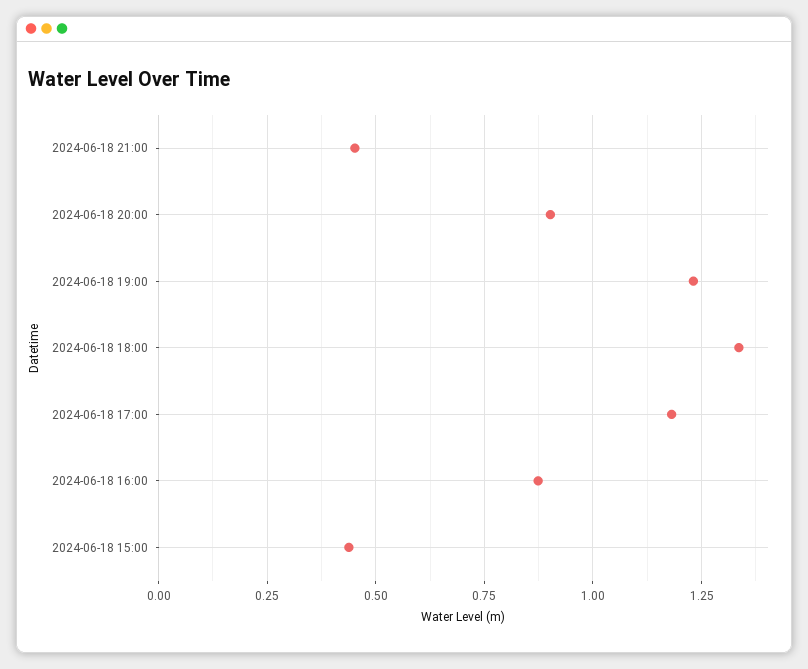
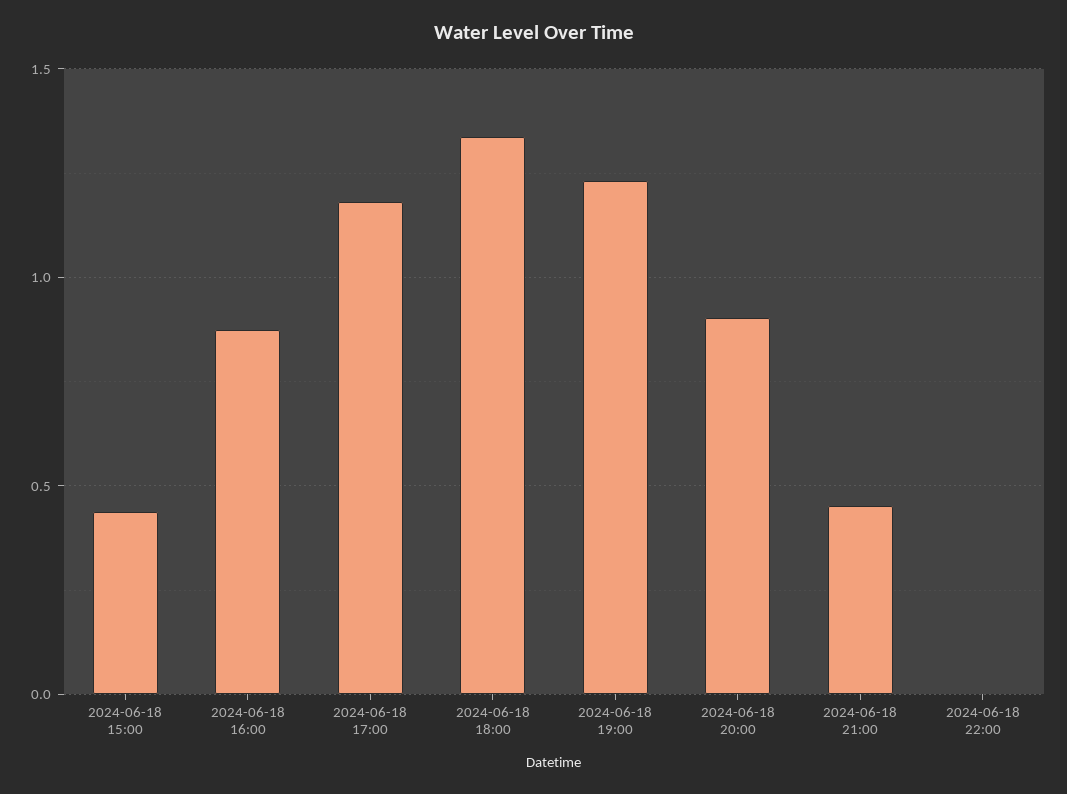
2024-06-18 22:00: none -> 0

